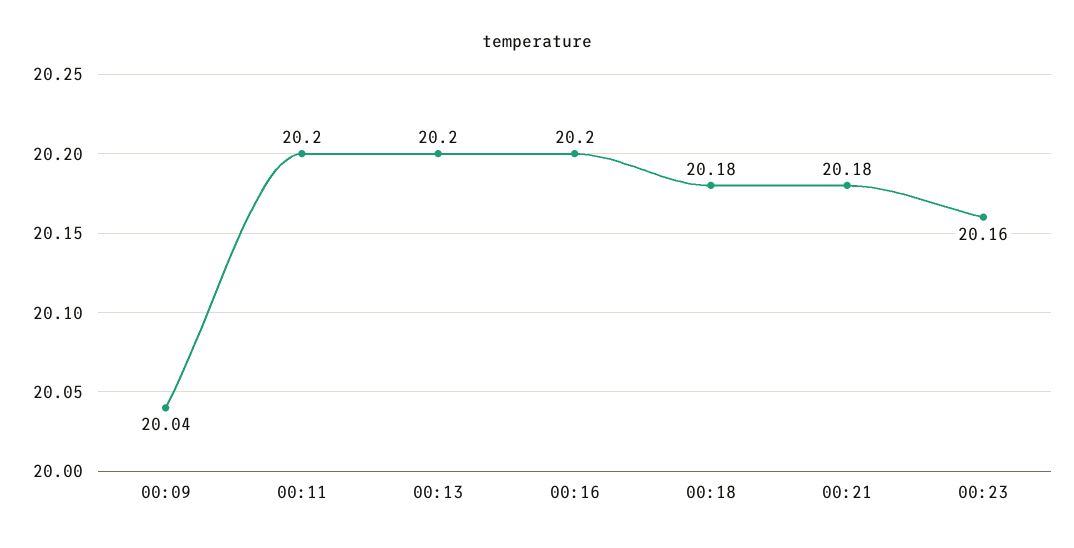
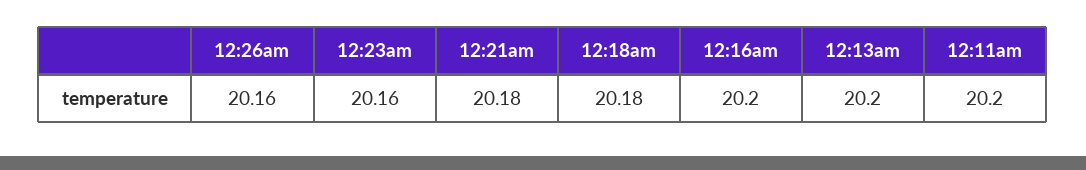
00:09: 20.04 -> none
12:26am: none -> 20.16

